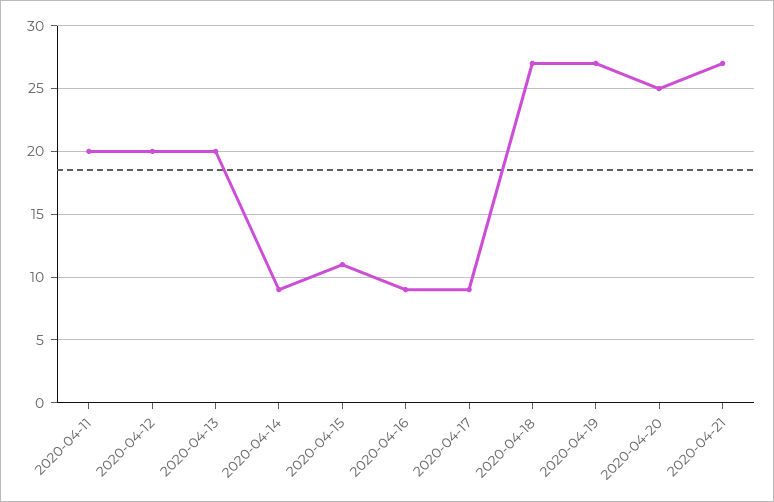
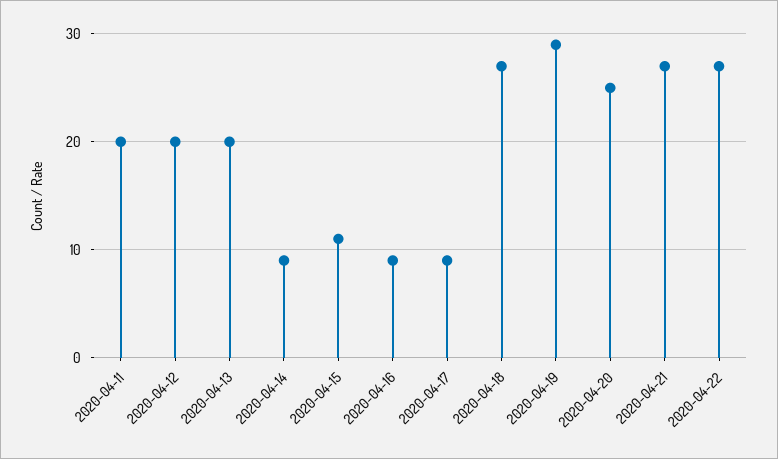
2020-04-19: 27 -> 29
2020-04-22: none -> 27

